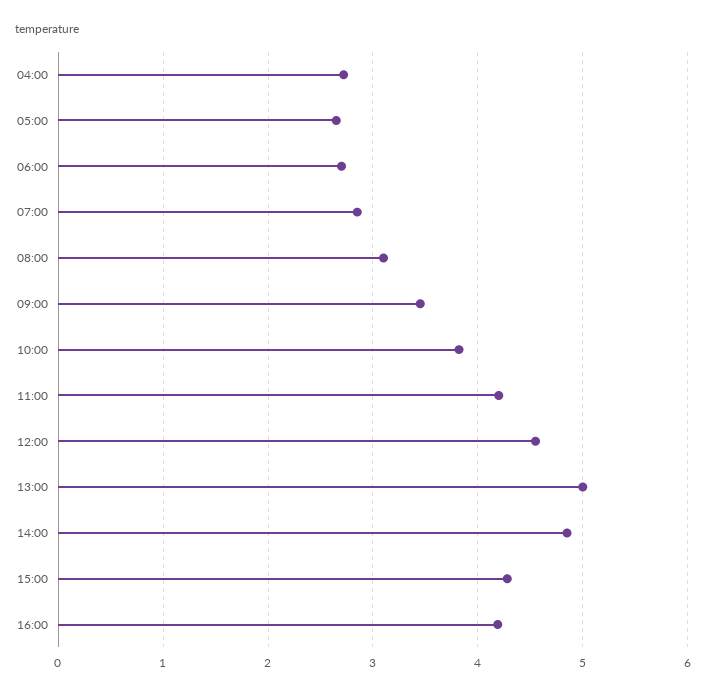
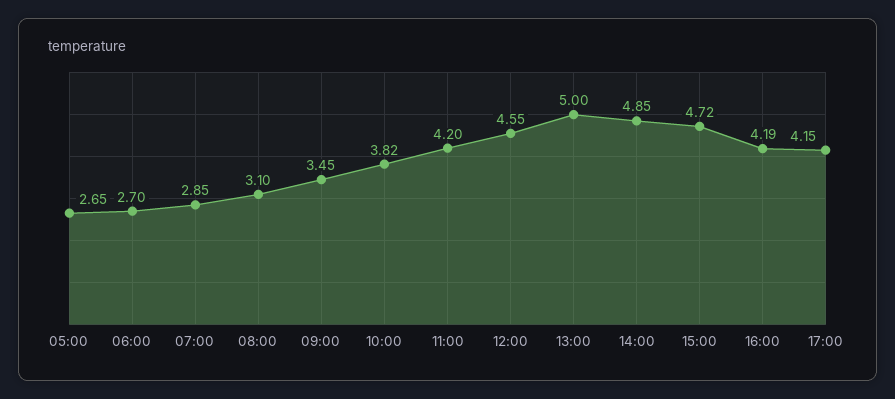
04:00: 2.7 -> none
15:00: 4.3 -> 4.72
17:00: none -> 4.15

